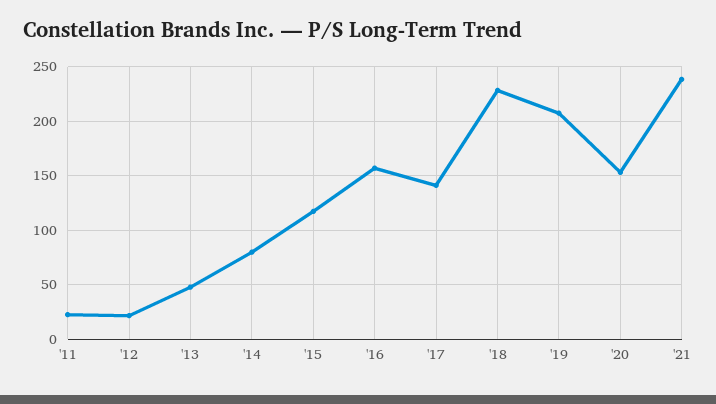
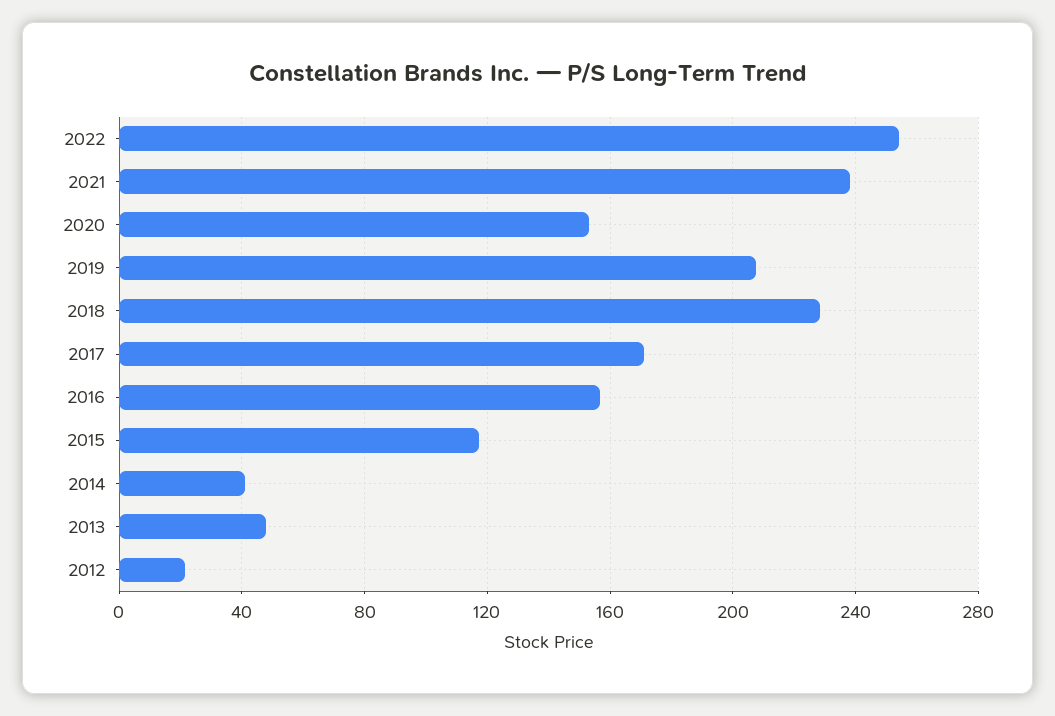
'11: 20 -> none
'14: 80 -> 40
'17: 140 -> 170
2022: none -> 255

